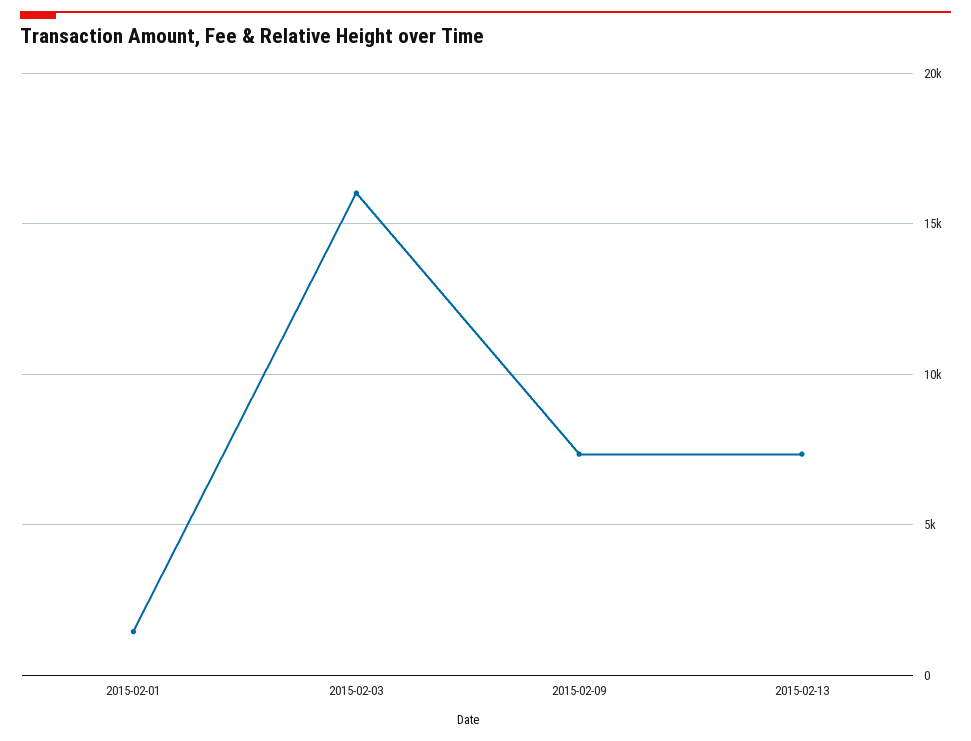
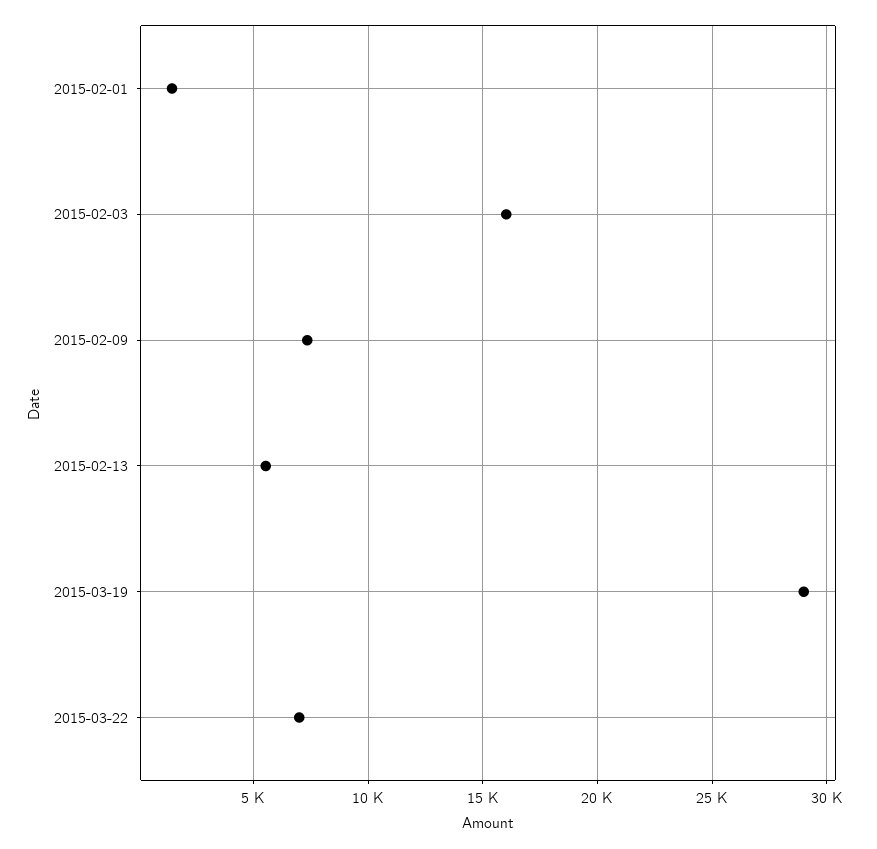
2015-02-13: 7500 -> 5500
2015-03-19: none -> 29000
2015-03-22: none -> 7000

